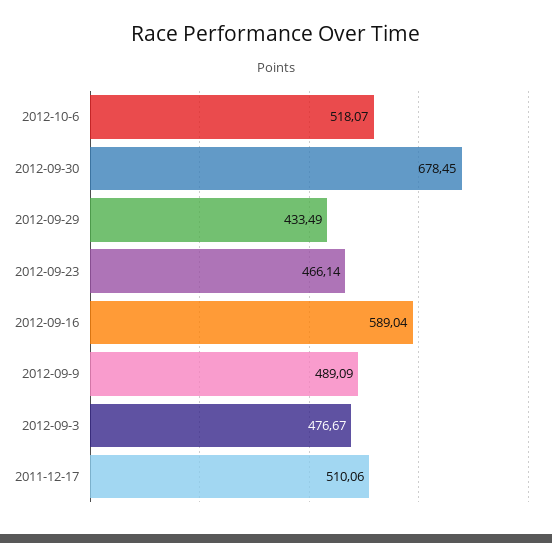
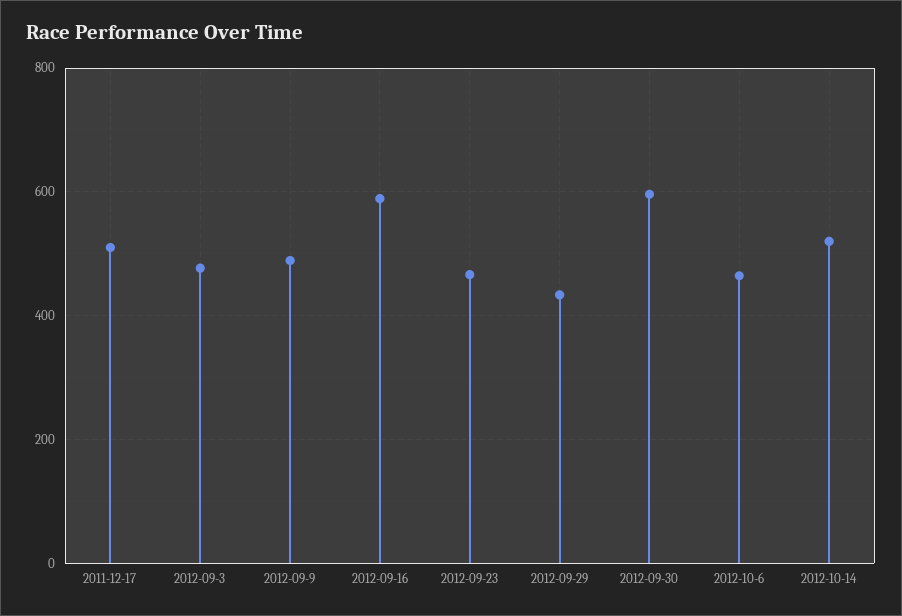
2012-10-6: 518.07 -> 460
2012-09-30: 678.45 -> 600
2012-10-14: none -> 520

